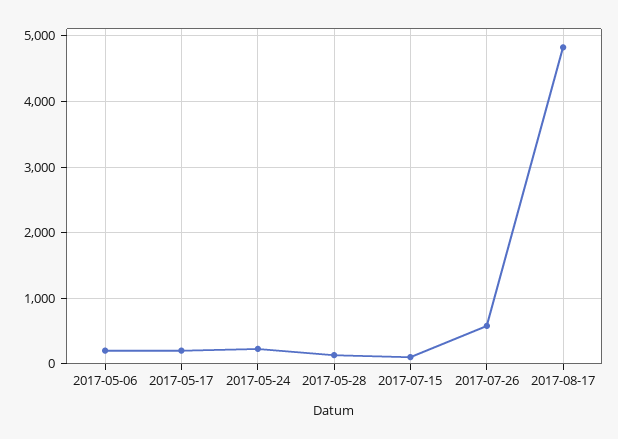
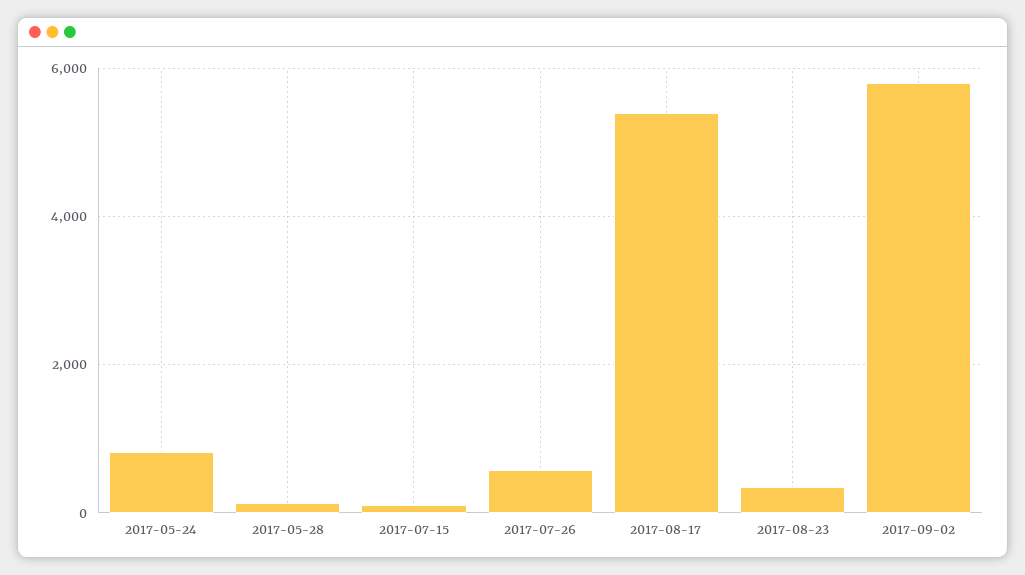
2017-05-06: 200 -> none
2017-05-17: 200 -> none
2017-05-24: 200 -> 800
2017-08-17: 4800 -> 5400
2017-08-23: none -> 400
2017-09-02: none -> 5800

